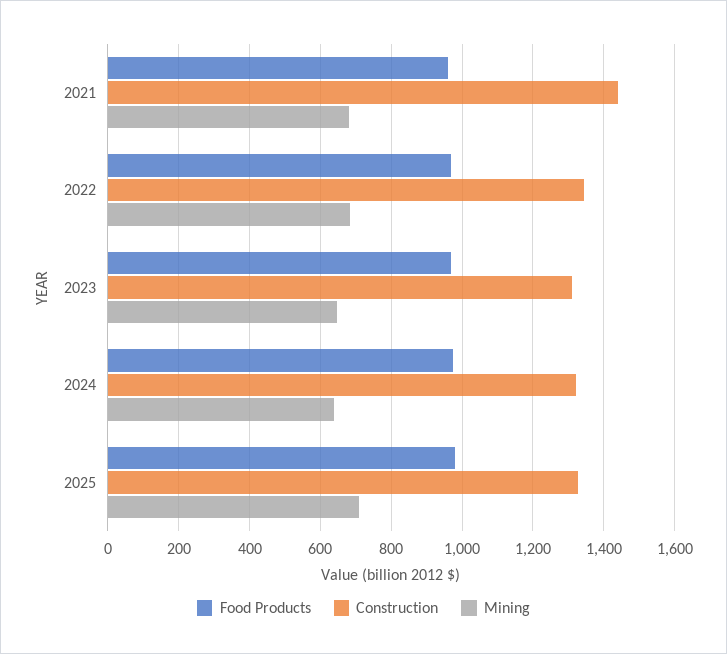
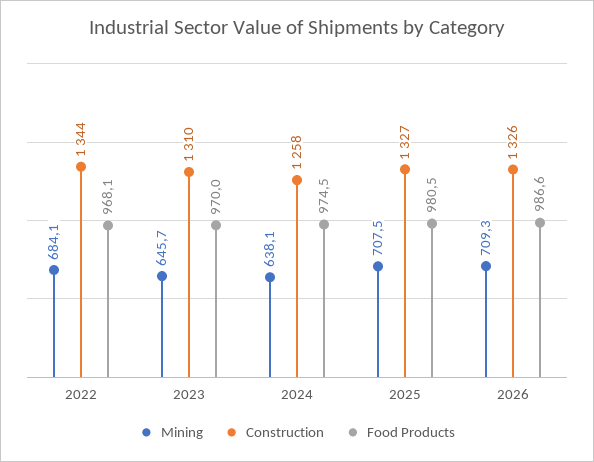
Food Products, 2021: 960 -> none
Construction, 2021: 1440 -> none
Mining, 2021: 680 -> none
Construction, 2024: 1320 -> 1258
Mining, 2026: none -> 709.3
Construction, 2026: none -> 1326
Food Products, 2026: none -> 986.6

